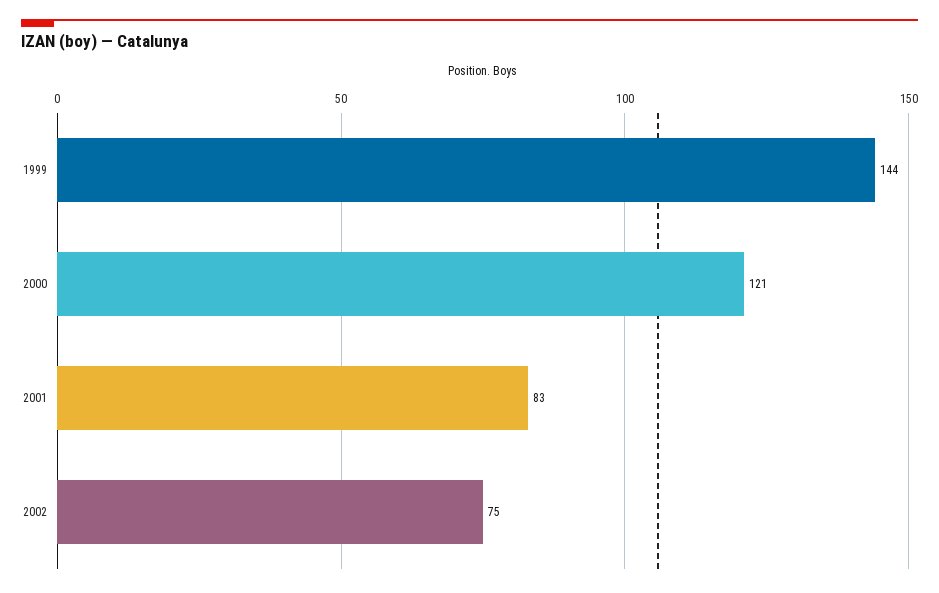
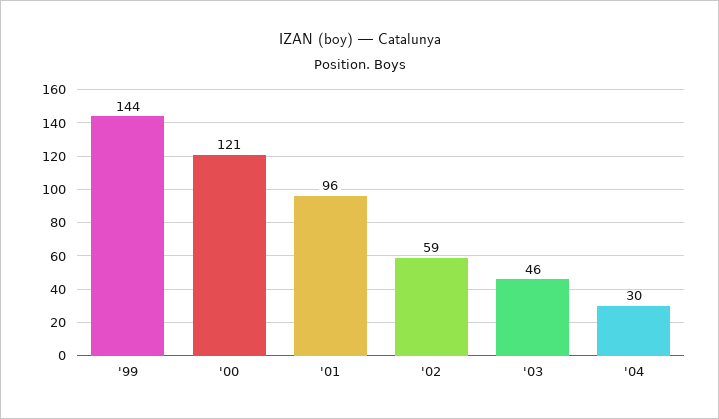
2001: 83 -> 96
2002: 75 -> 59
'03: none -> 46
'04: none -> 30

